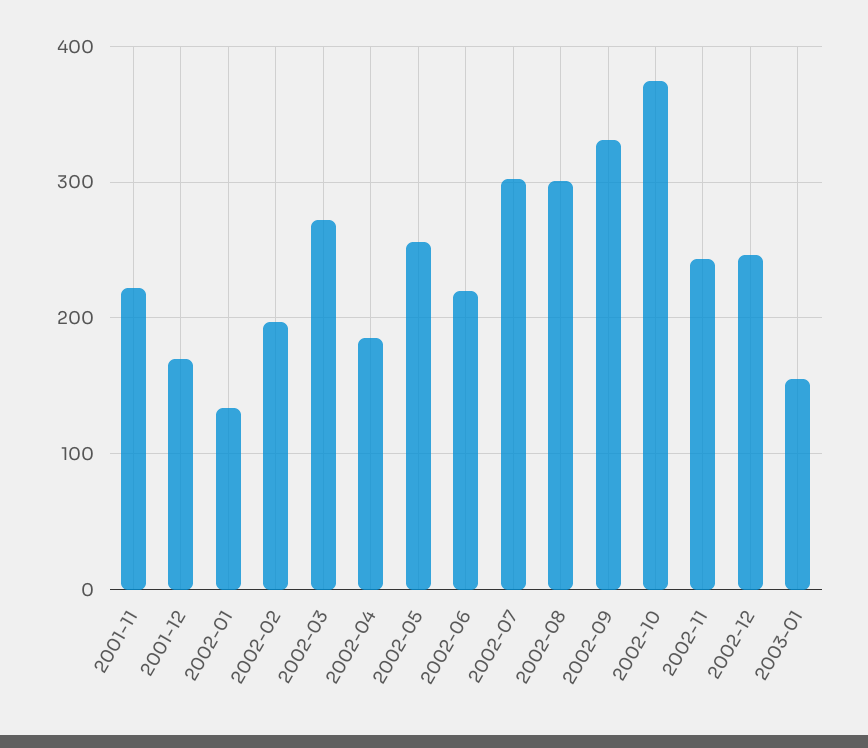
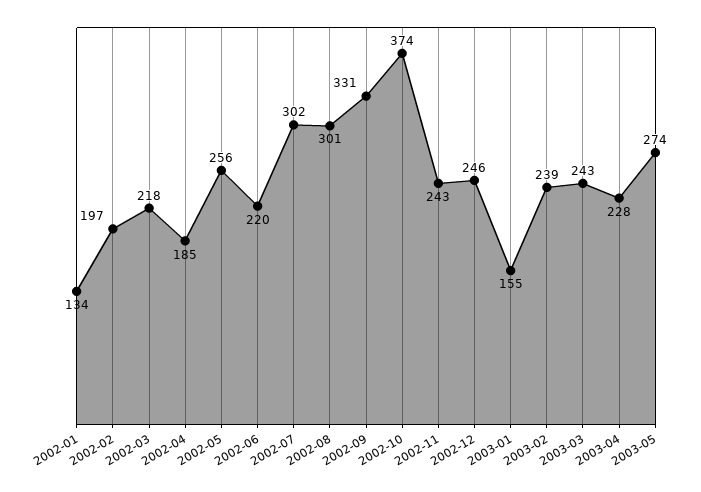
2001-11: 220 -> none
2001-12: 170 -> none
2002-03: 270 -> 218
2003-02: none -> 239
2003-03: none -> 243
2003-04: none -> 228
2003-05: none -> 274

